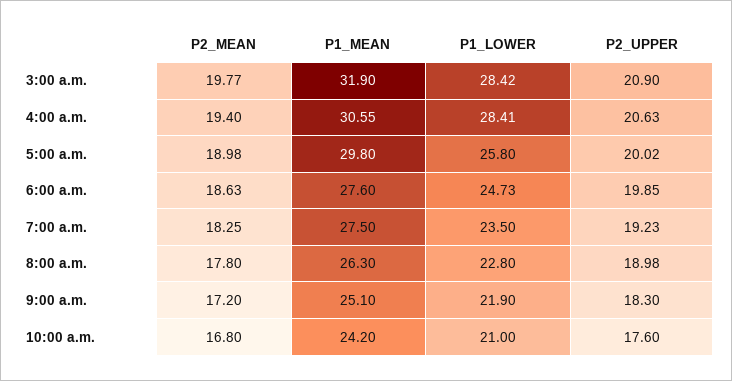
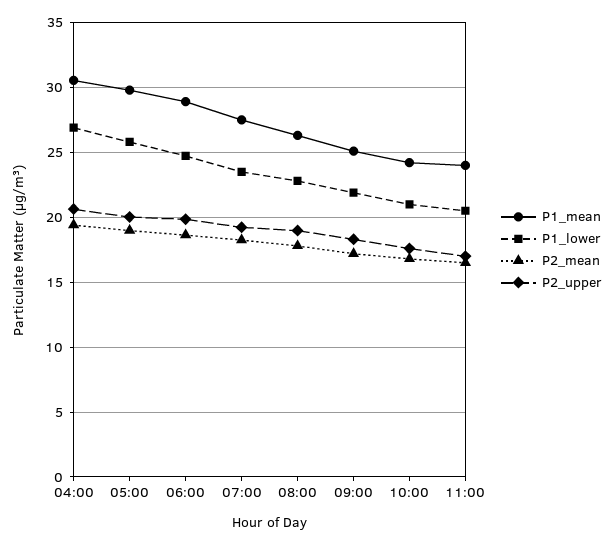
P2_MEAN, 3:00 a.m.: 19.77 -> none
P1_MEAN, 3:00 a.m.: 31.9 -> none
P1_LOWER, 3:00 a.m.: 28.42 -> none
P2_UPPER, 3:00 a.m.: 20.9 -> none
P1_LOWER, 4:00 a.m.: 28.41 -> 27
P1_MEAN, 6:00 a.m.: 27.6 -> 29
P1_MEAN, 11:00: none -> 24
P1_LOWER, 11:00: none -> 20.5
P2_MEAN, 11:00: none -> 16.5
P2_UPPER, 11:00: none -> 17

